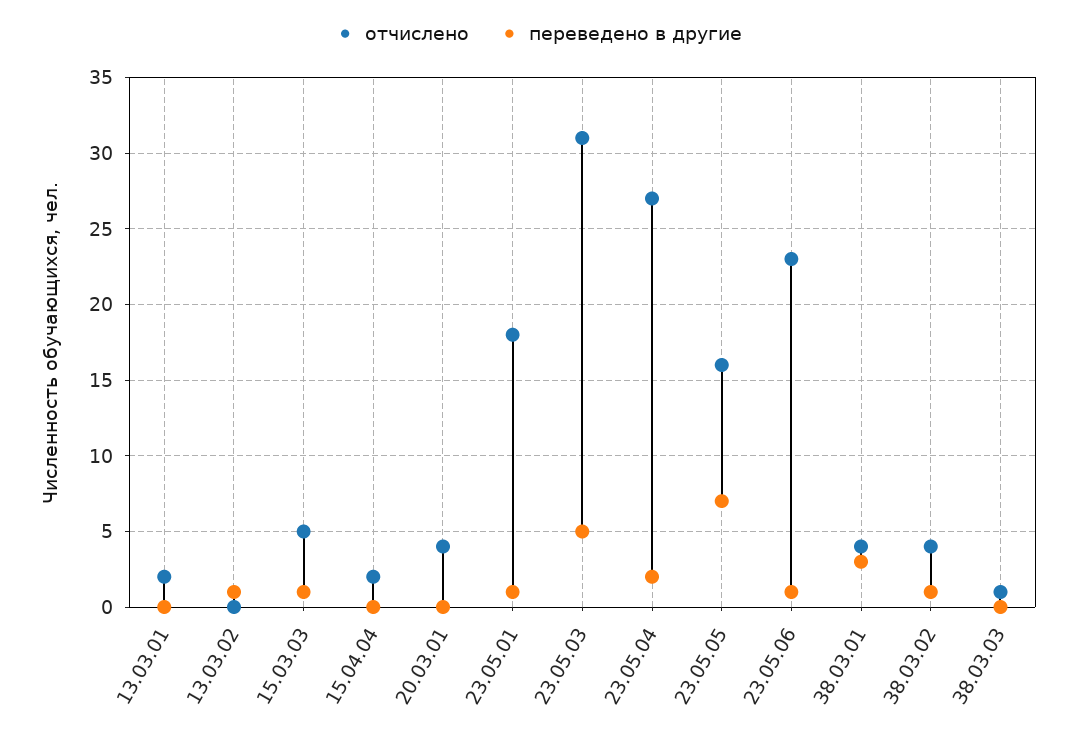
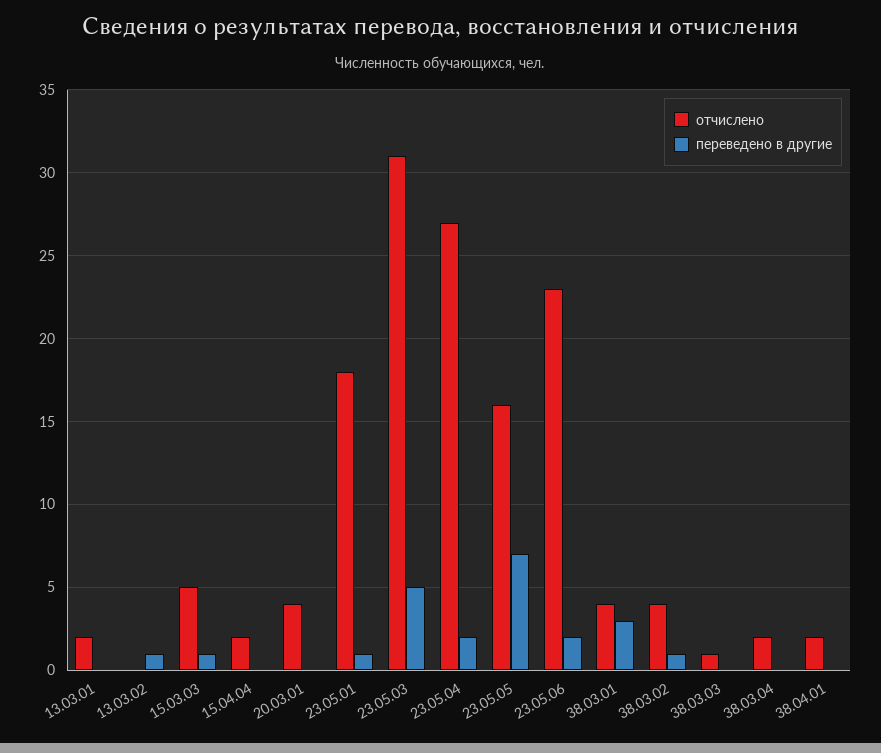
переведено в другие, 23.05.06: 1 -> 2
отчислено, 38.03.04: none -> 2
переведено в другие, 38.03.04: none -> 0
отчислено, 38.04.01: none -> 2
переведено в другие, 38.04.01: none -> 0

